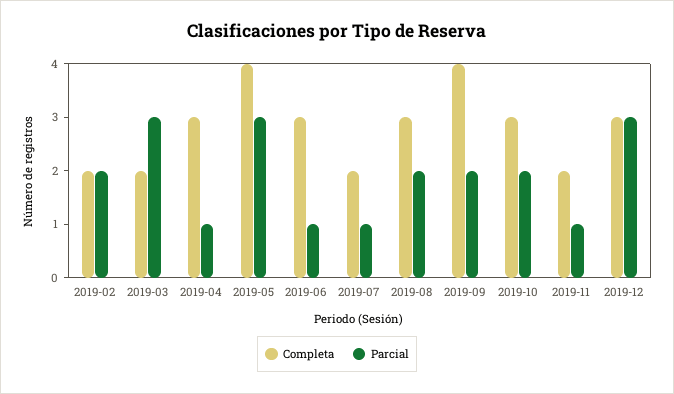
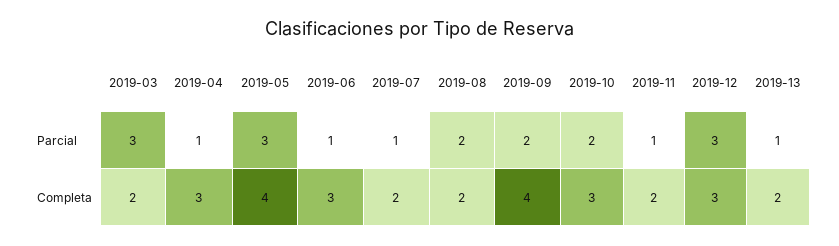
Completa, 2019-02: 2 -> none
Parcial, 2019-02: 2 -> none
Completa, 2019-08: 3 -> 2
Parcial, 2019-13: none -> 1
Completa, 2019-13: none -> 2

